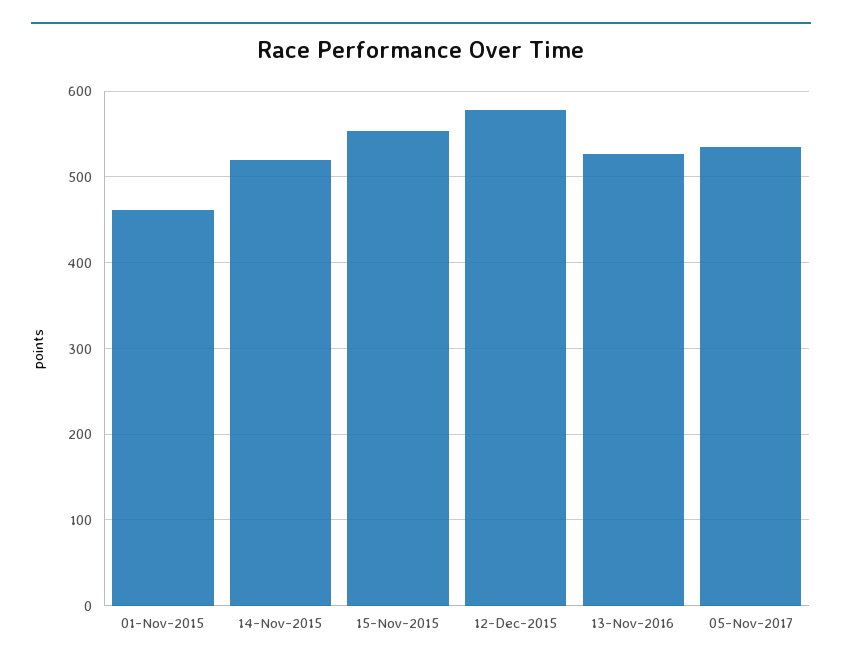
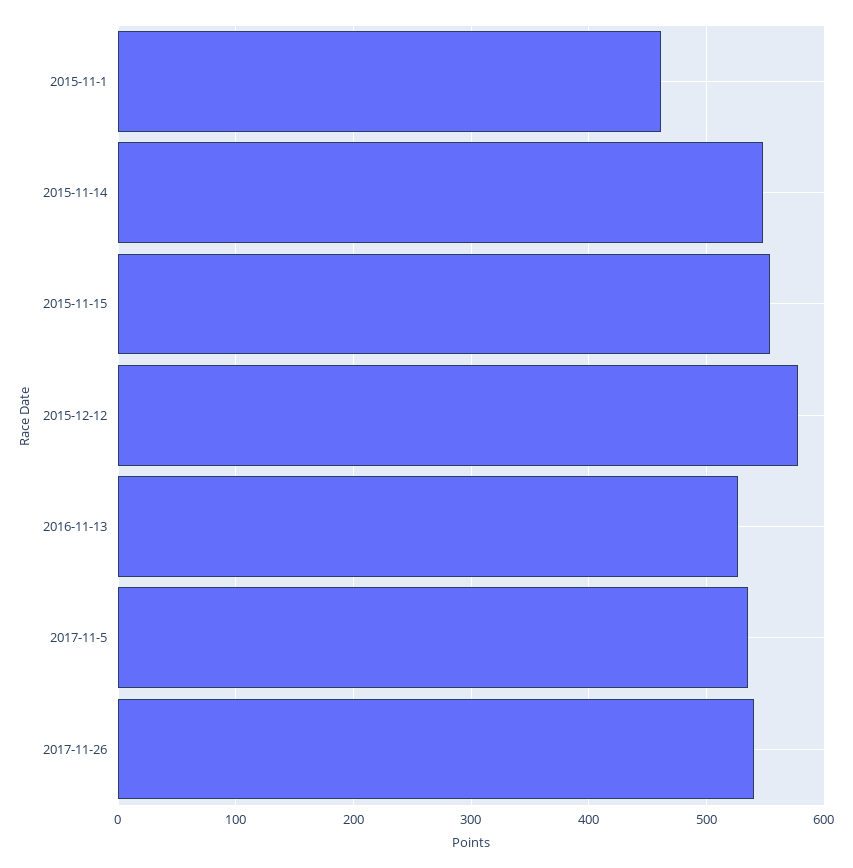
14-Nov-2015: 520 -> 550
2017-11-26: none -> 540

